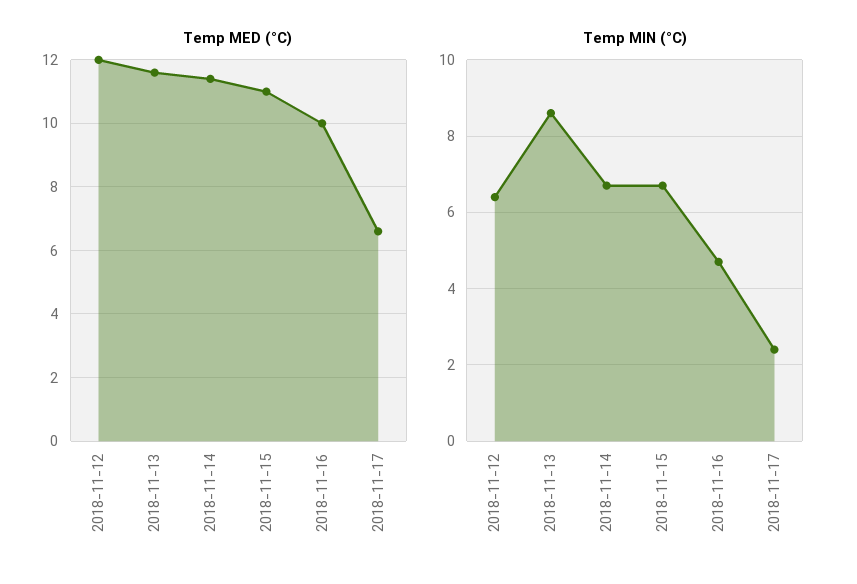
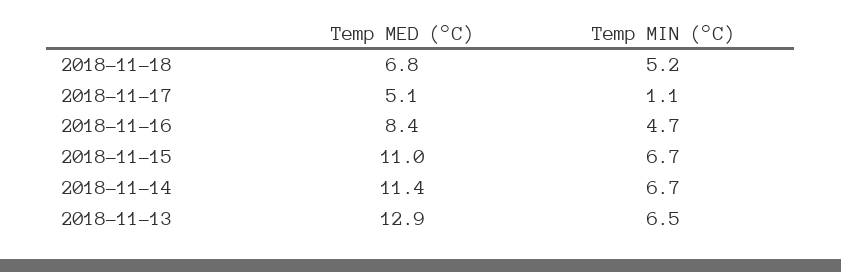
Temp MED (°C), 2018-11-12: 12 -> none
Temp MED (°C), 2018-11-13: 11.5 -> 12.9
Temp MED (°C), 2018-11-16: 10 -> 8.4
Temp MED (°C), 2018-11-17: 6.5 -> 5.1
Temp MIN (°C), 2018-11-12: 6.5 -> none
Temp MIN (°C), 2018-11-13: 8.5 -> 6.5
Temp MIN (°C), 2018-11-17: 2.5 -> 1.1
Temp MED (°C), 2018-11-18: none -> 6.8
Temp MIN (°C), 2018-11-18: none -> 5.2

